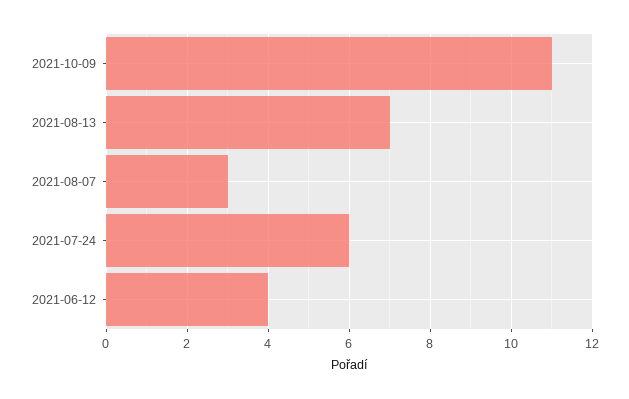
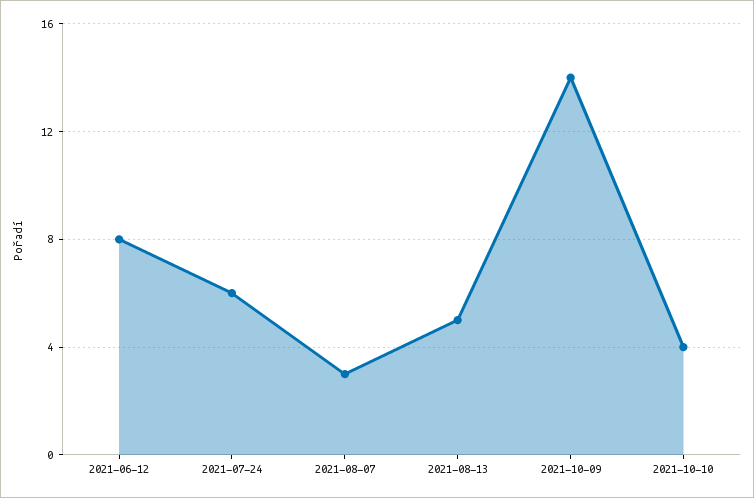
2021-10-09: 11 -> 14
2021-08-13: 7 -> 5
2021-06-12: 4 -> 8
2021-10-10: none -> 4

